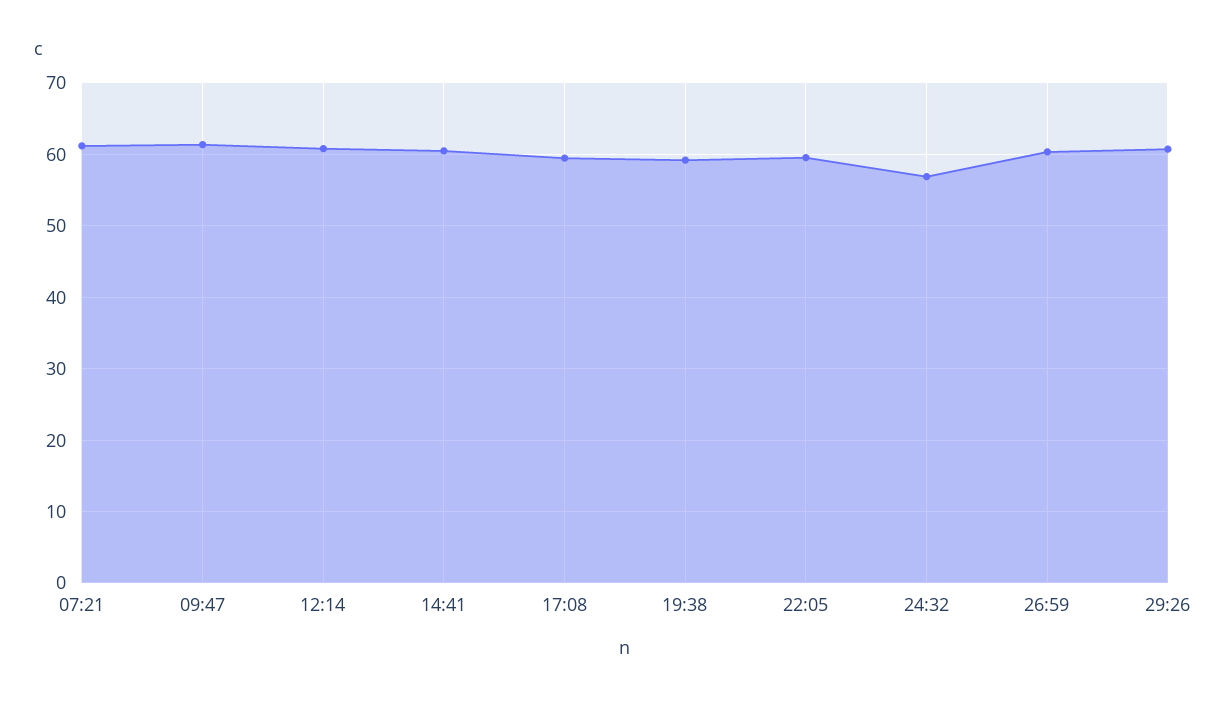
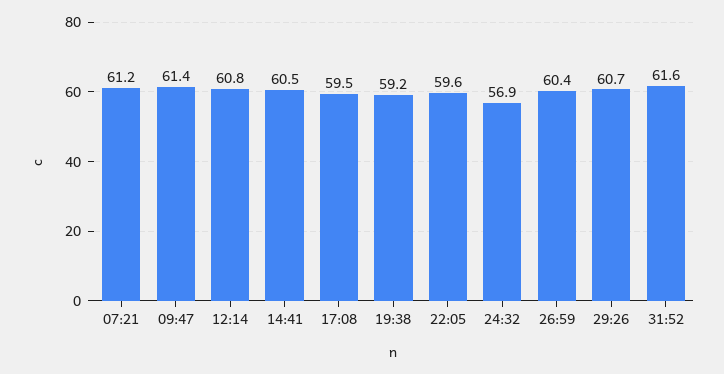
31:52: none -> 61.6

